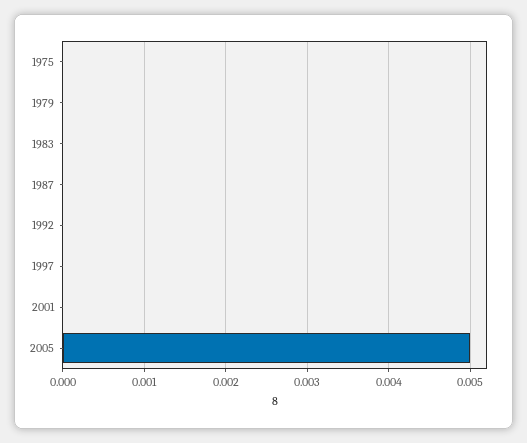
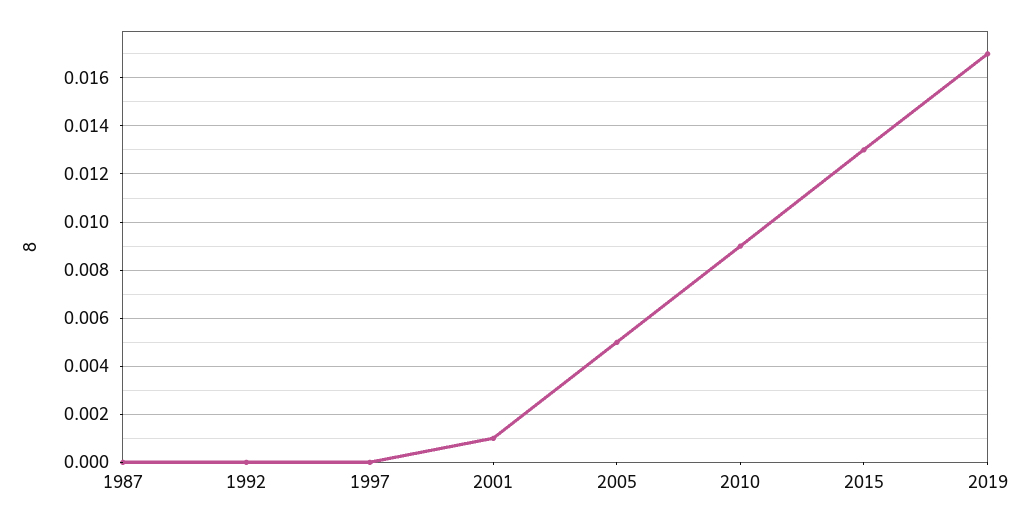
1975: 0 -> none
1979: 0 -> none
1983: 0 -> none
2001: 0 -> 0.001
2010: none -> 0.009
2015: none -> 0.013
2019: none -> 0.017

